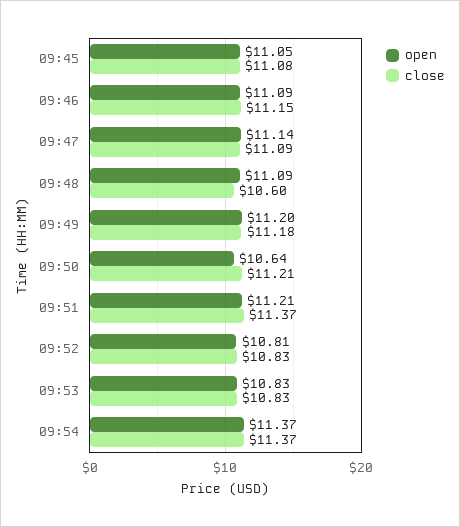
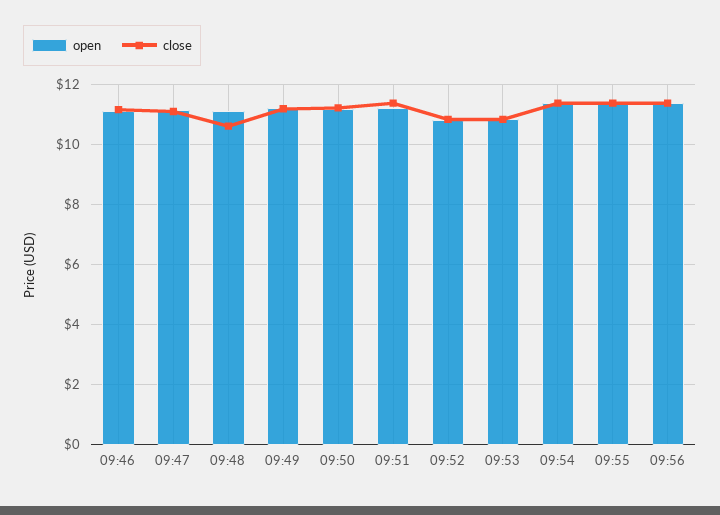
open, 09:45: 11.05 -> none
close, 09:45: 11.08 -> none
open, 09:50: 10.64 -> 11.2
open, 09:55: none -> 11.4
close, 09:55: none -> 11.4
open, 09:56: none -> 11.4
close, 09:56: none -> 11.4

